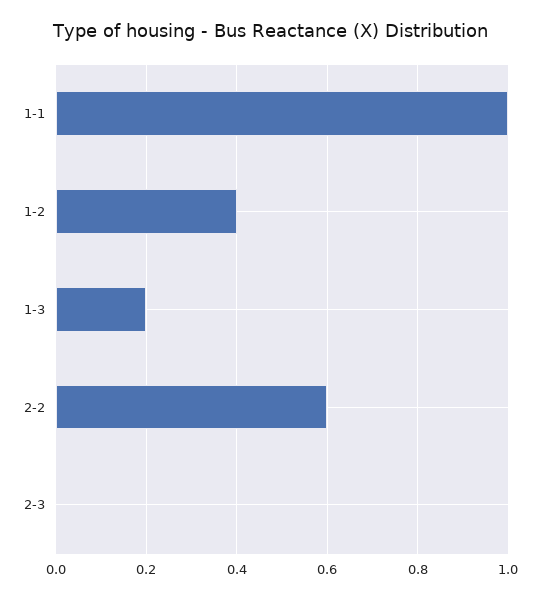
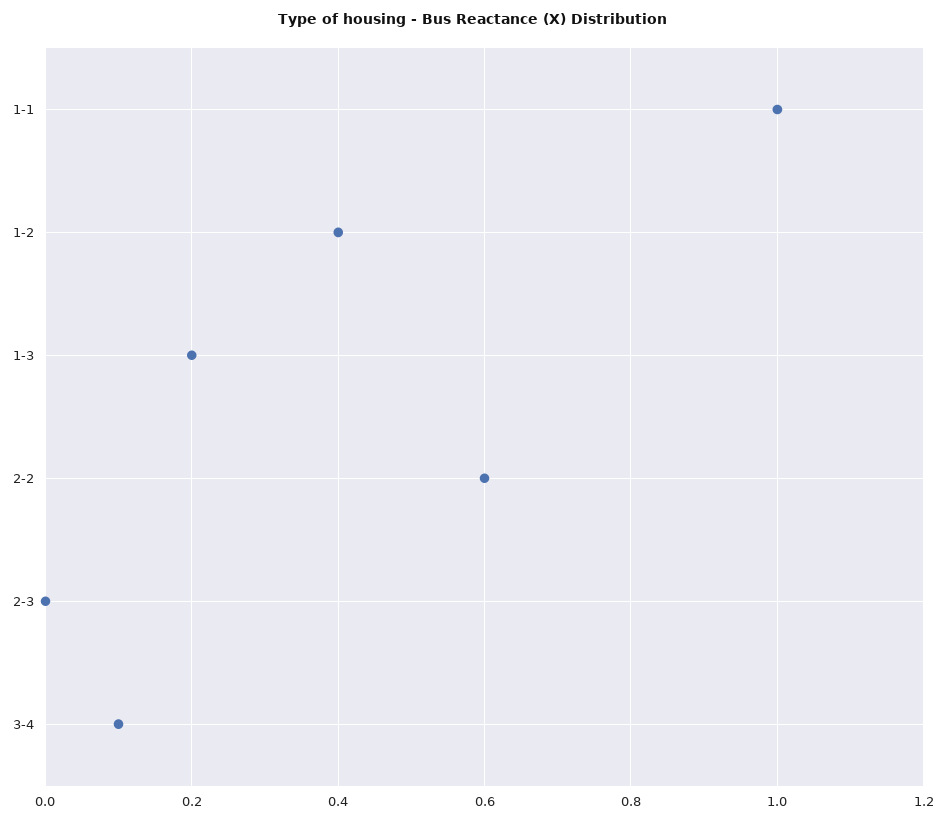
3-4: none -> 0.1

